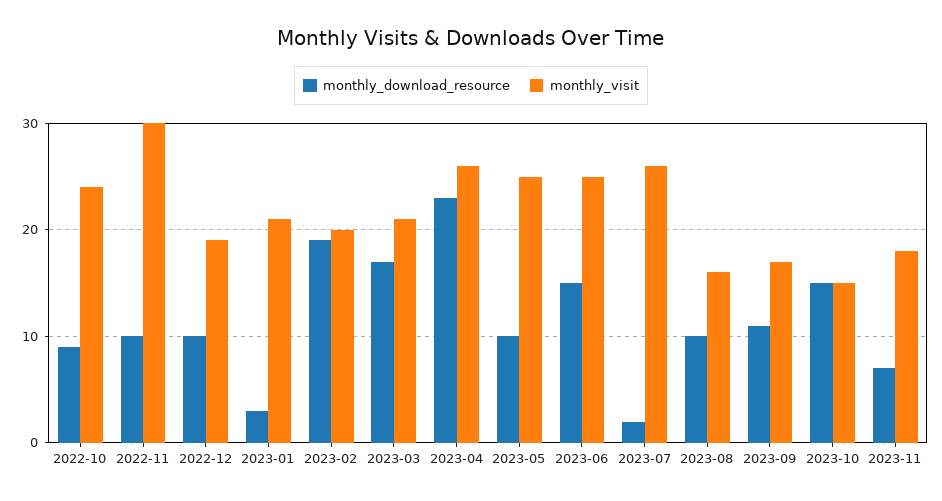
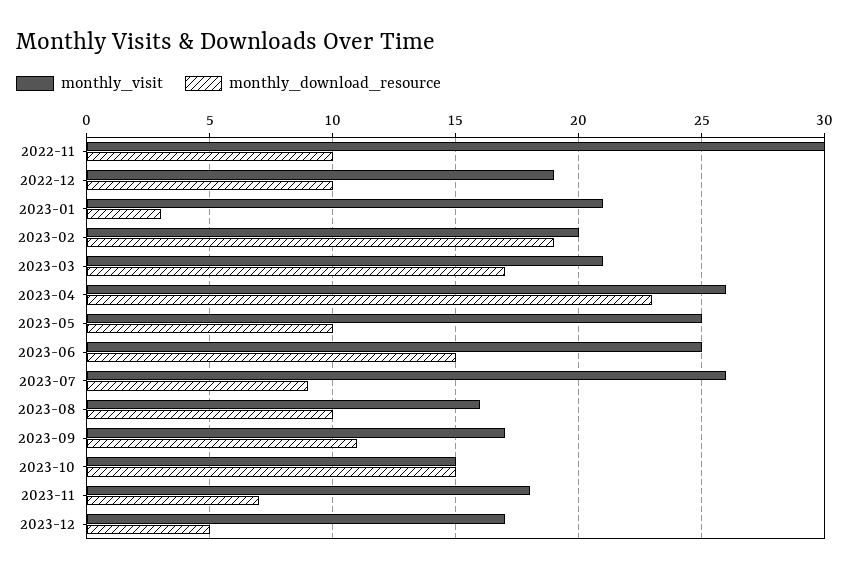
monthly_download_resource, 2022-10: 9 -> none
monthly_visit, 2022-10: 24 -> none
monthly_download_resource, 2023-07: 2 -> 9
monthly_visit, 2023-12: none -> 17
monthly_download_resource, 2023-12: none -> 5

